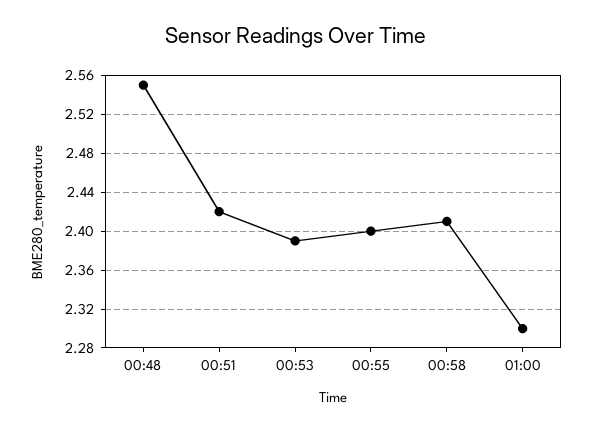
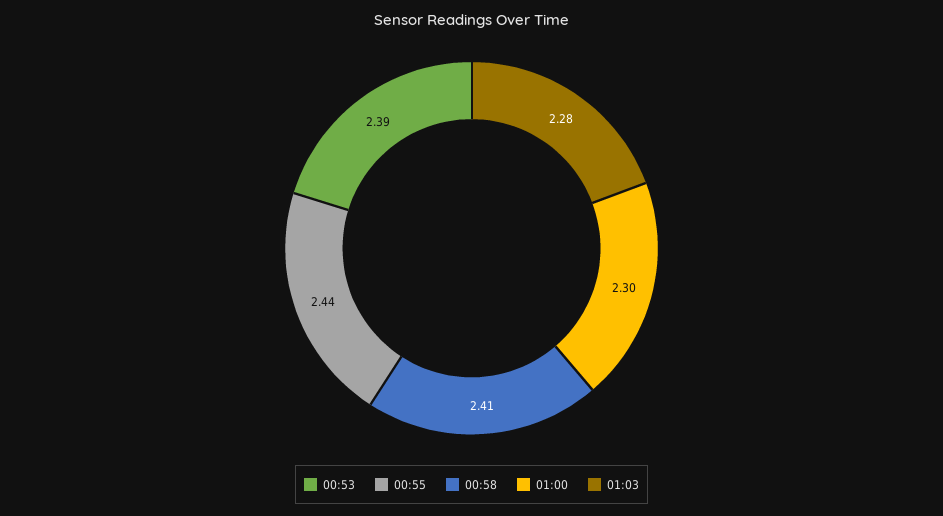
00:48: 2.55 -> none
00:51: 2.42 -> none
00:55: 2.4 -> 2.44
01:03: none -> 2.28

